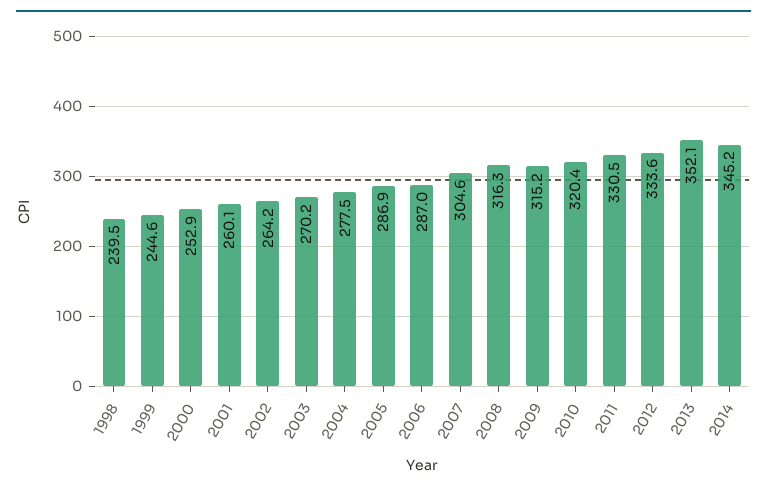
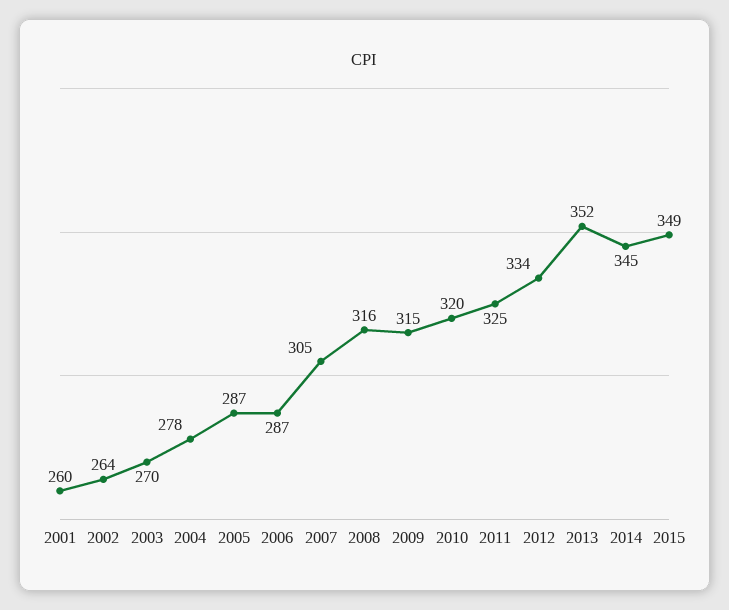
1998: 239.5 -> none
1999: 244.6 -> none
2000: 252.9 -> none
2011: 330.5 -> 325
2015: none -> 349

